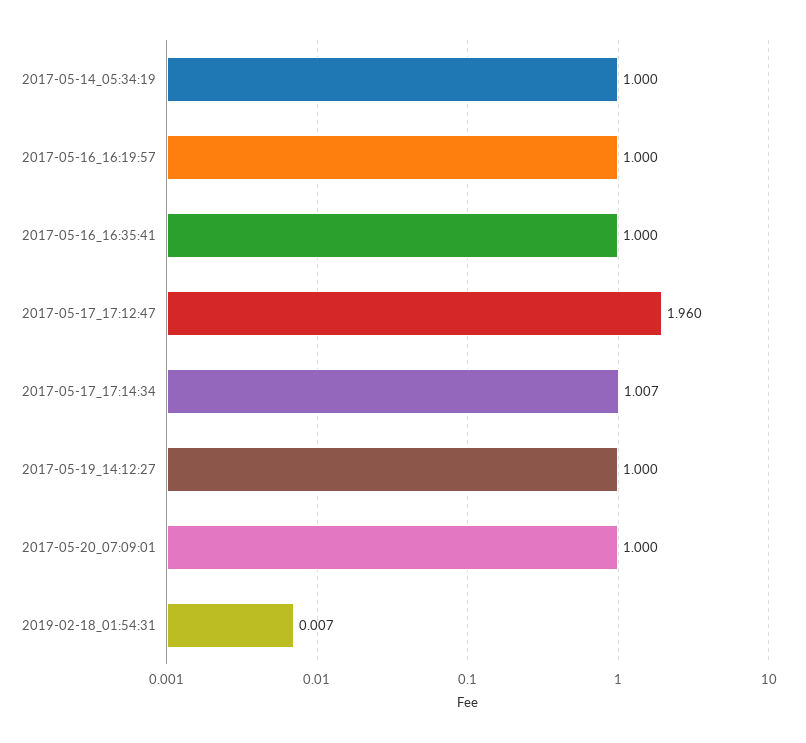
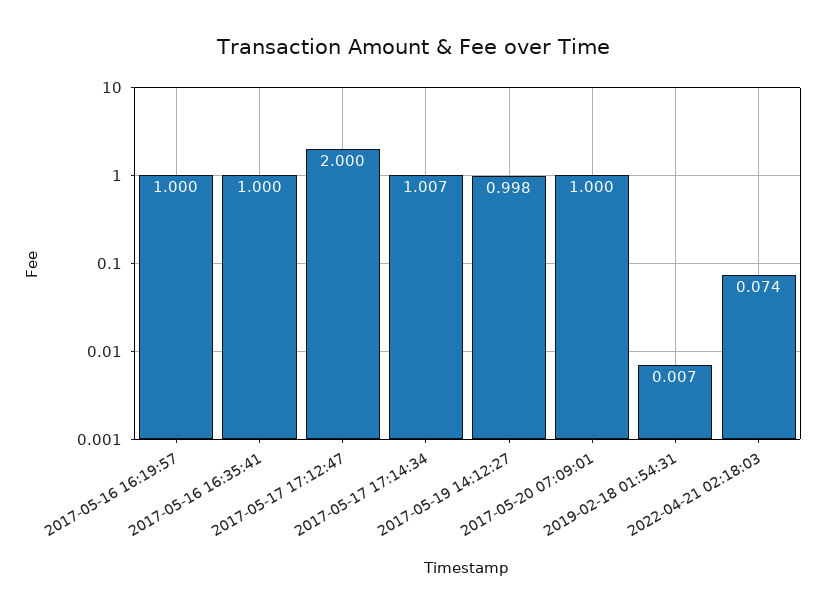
2017-05-14_05:34:19: 1 -> none
2017-05-17_17:12:47: 1.96 -> 2
2017-05-19_14:12:27: 1 -> 0.998
2022-04-21 02:18:03: none -> 0.074

